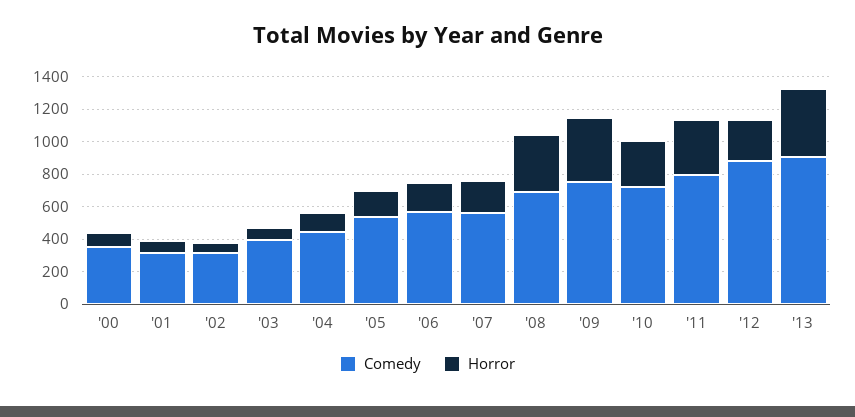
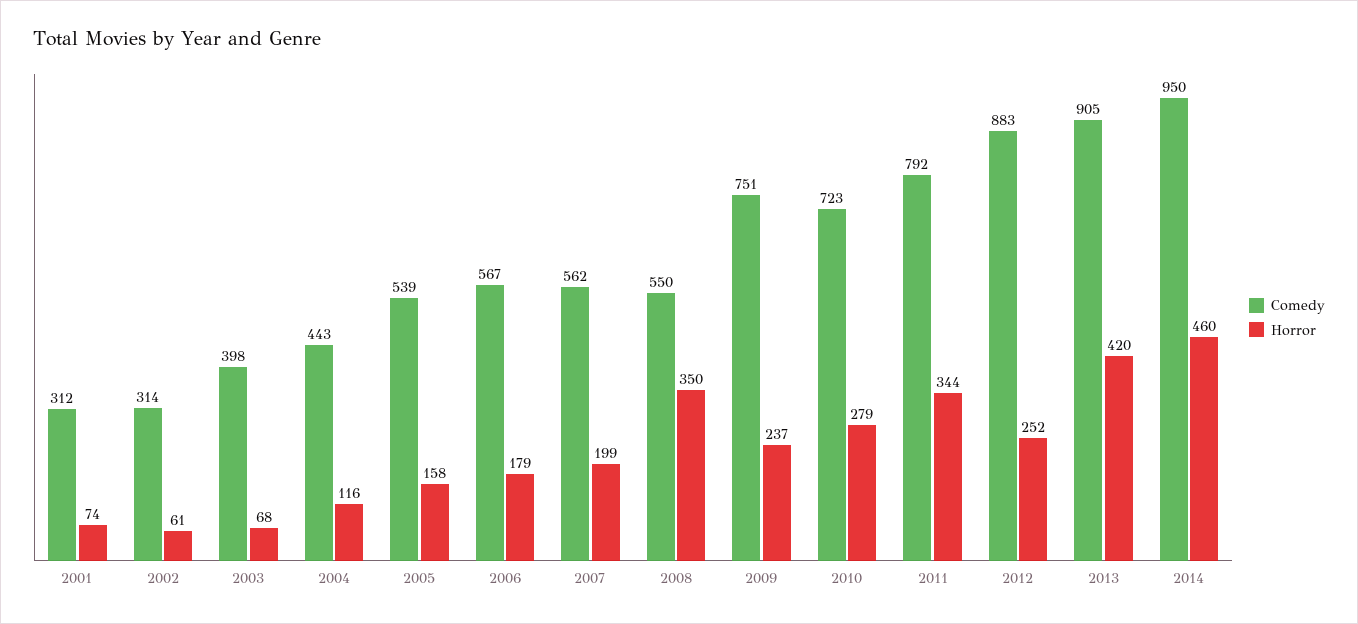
Comedy, '00: 350 -> none
Horror, '00: 100 -> none
Comedy, '08: 700 -> 550
Horror, '09: 400 -> 237
Comedy, 2014: none -> 950
Horror, 2014: none -> 460

